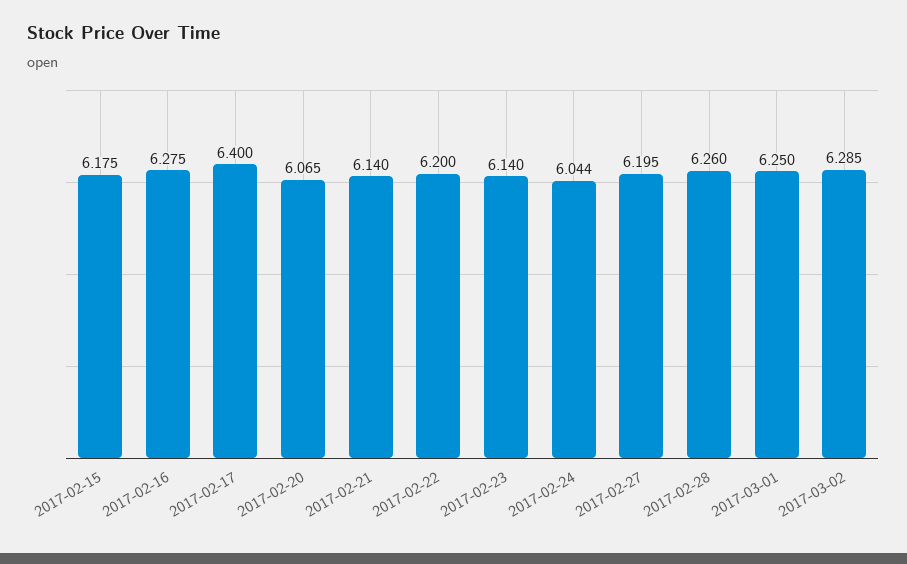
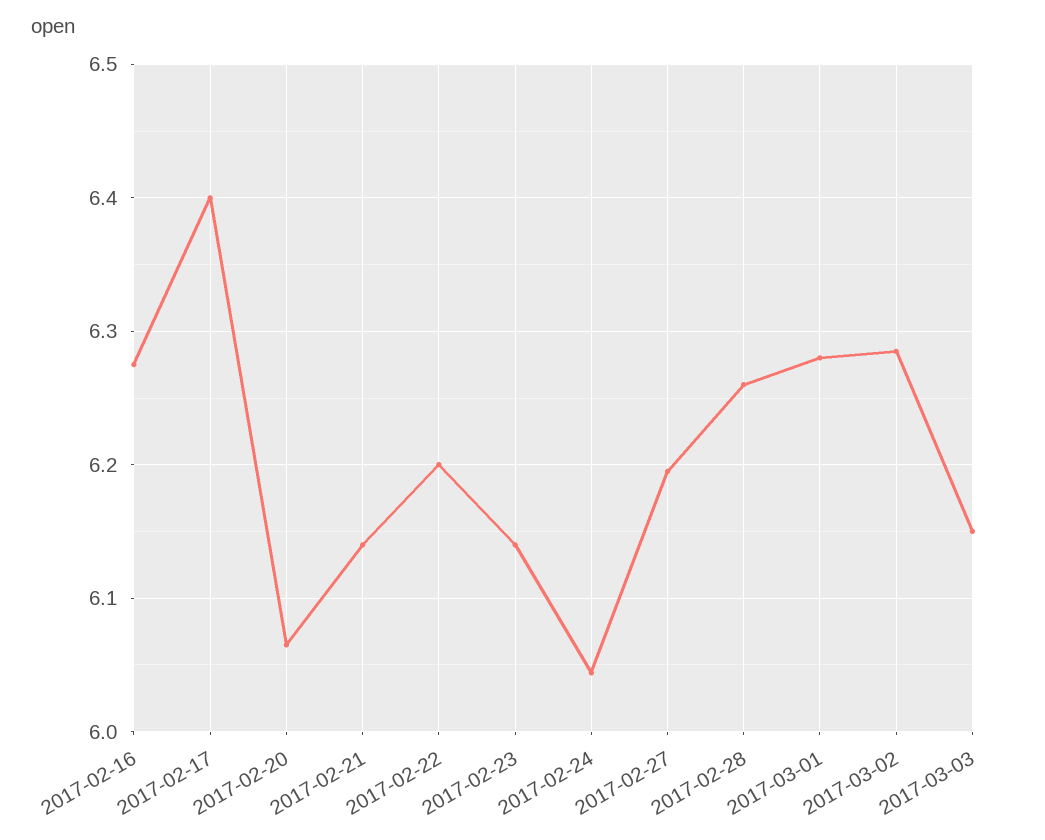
2017-02-15: 6.175 -> none
2017-03-01: 6.25 -> 6.28
2017-03-03: none -> 6.15

